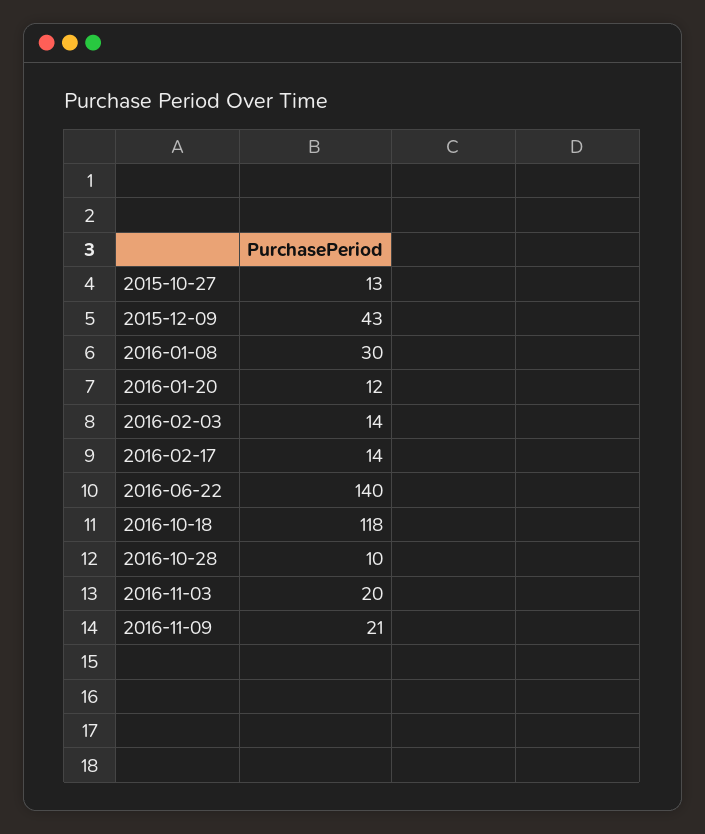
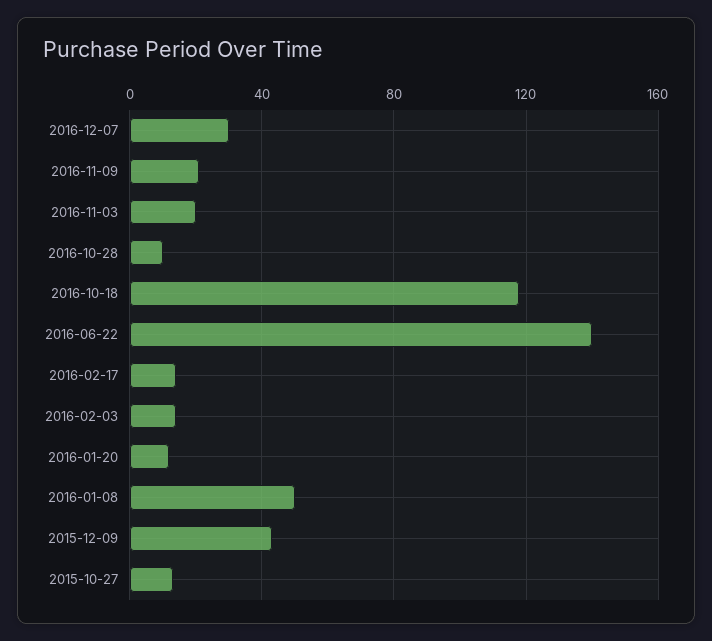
2016-01-08: 30 -> 50
2016-12-07: none -> 30

